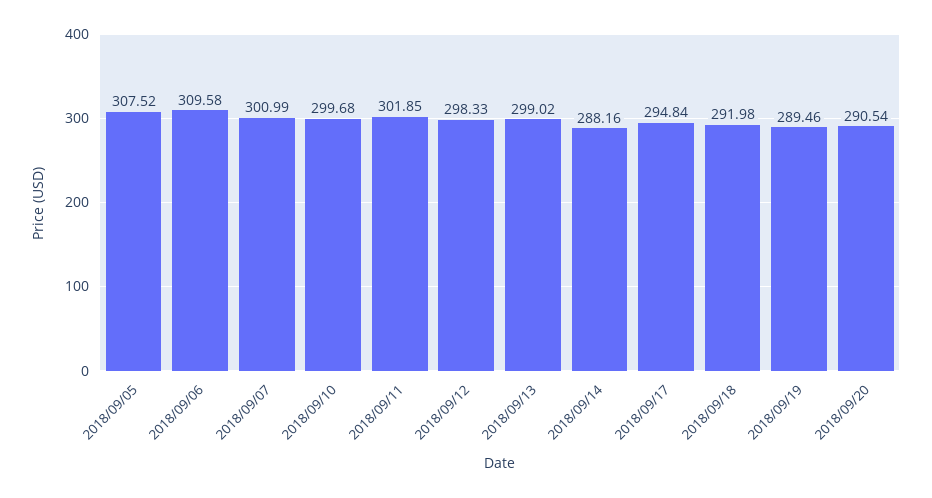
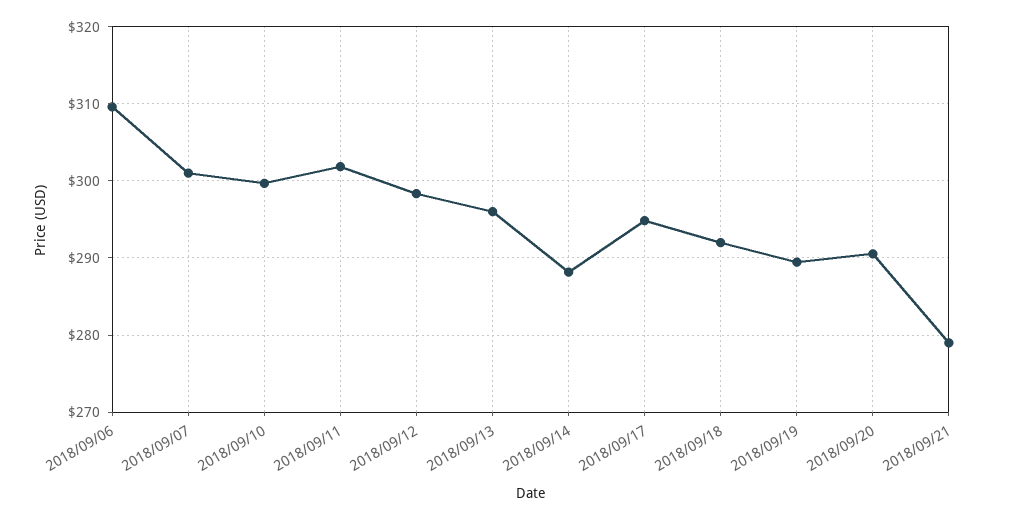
2018/09/05: 307.52 -> none
2018/09/13: 299.02 -> 296
2018/09/21: none -> 279

